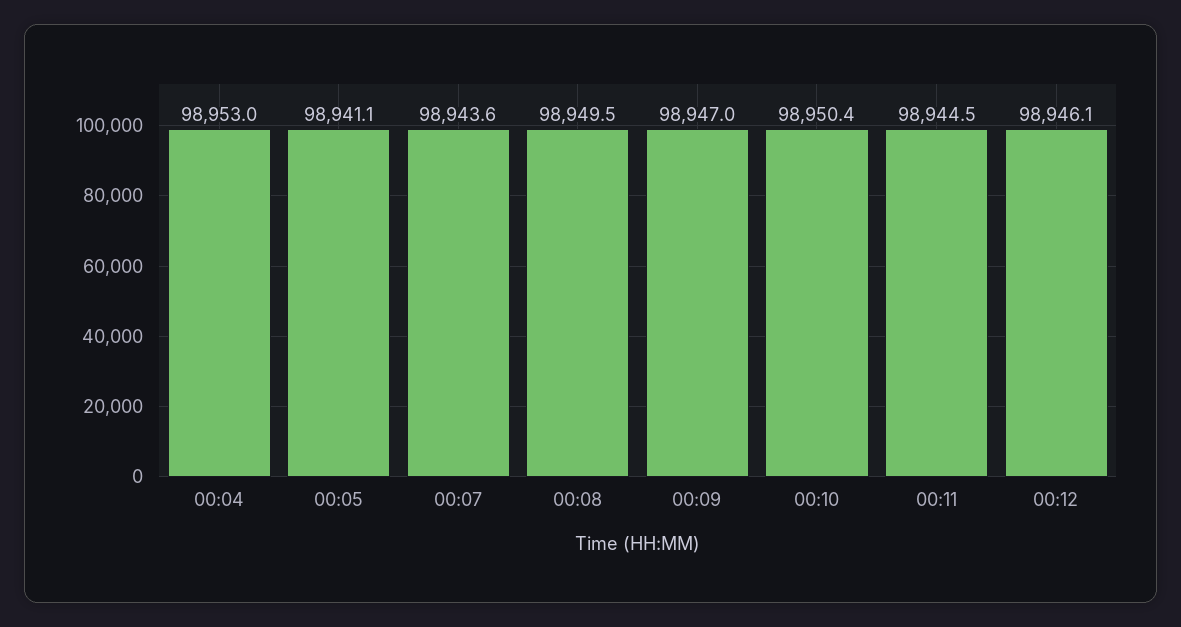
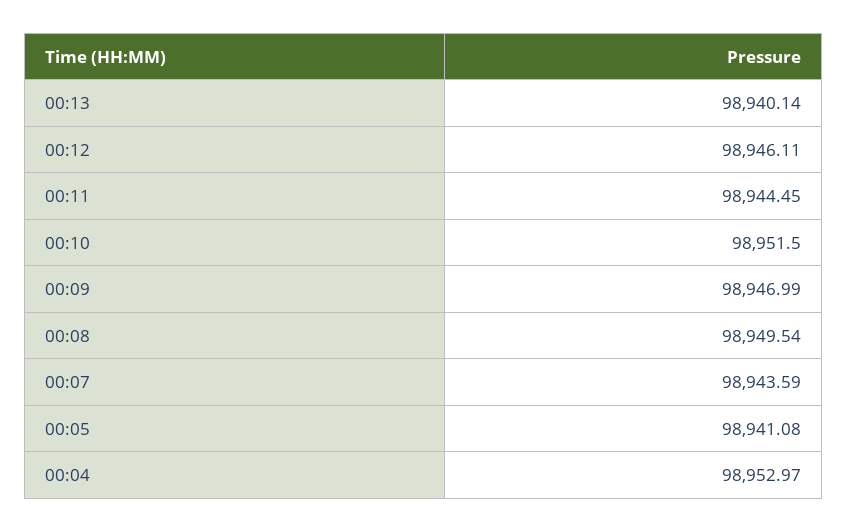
00:10: 98950.4 -> 98951.5
00:13: none -> 98940.14

